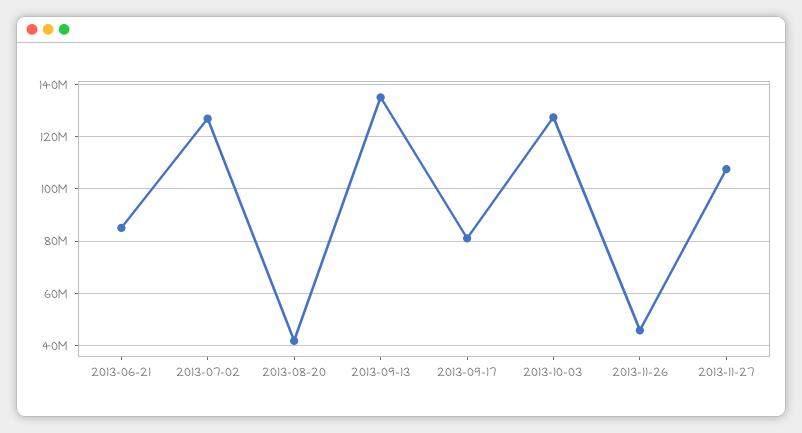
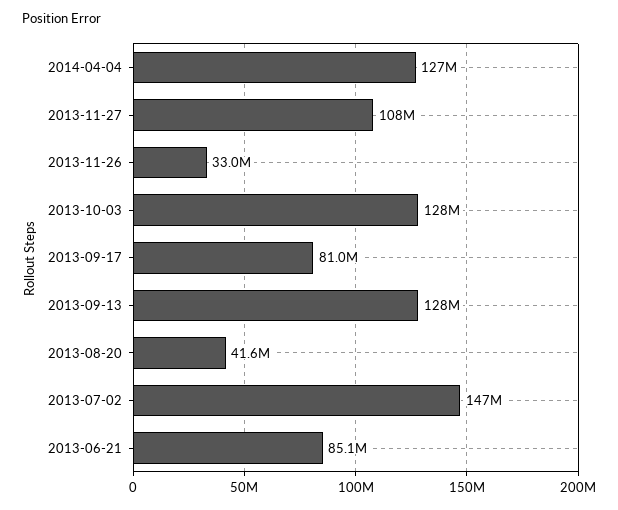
2013-07-02: 127500000 -> 147000000
2013-09-13: 135000000 -> 128000000
2013-11-26: 45000000 -> 33000000
2014-04-04: none -> 127000000

